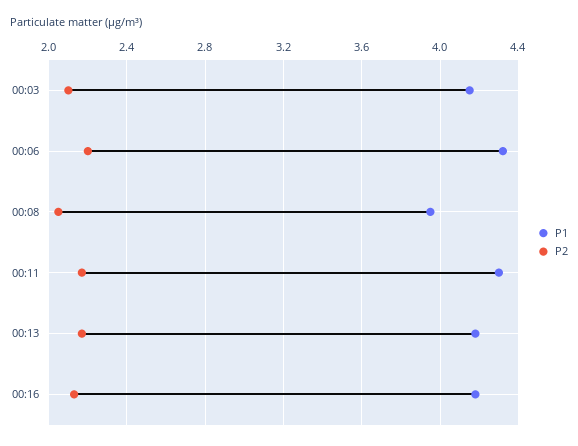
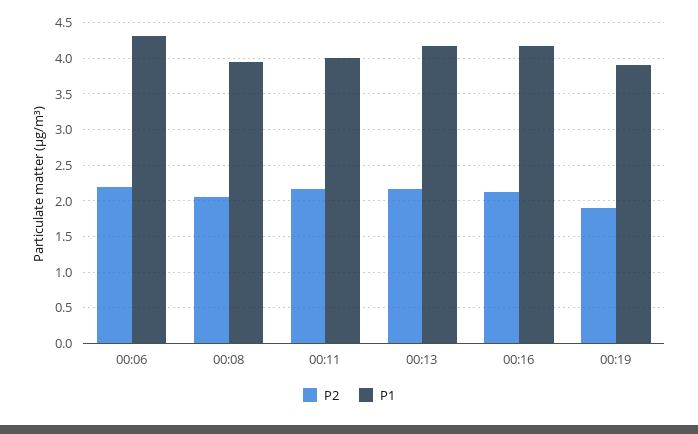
P1, 00:03: 4.15 -> none
P2, 00:03: 2.1 -> none
P1, 00:11: 4.3 -> 4
P2, 00:19: none -> 1.9
P1, 00:19: none -> 3.9

